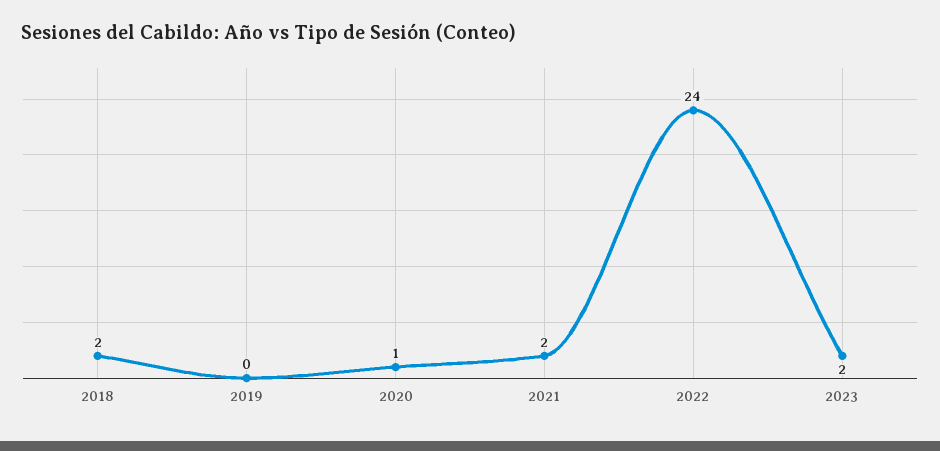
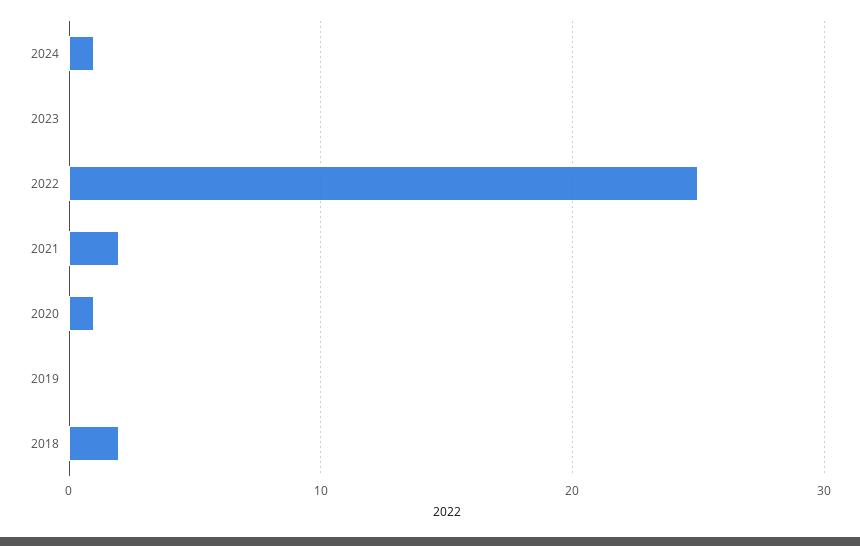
2022: 24 -> 25
2023: 2 -> 0
2024: none -> 1

